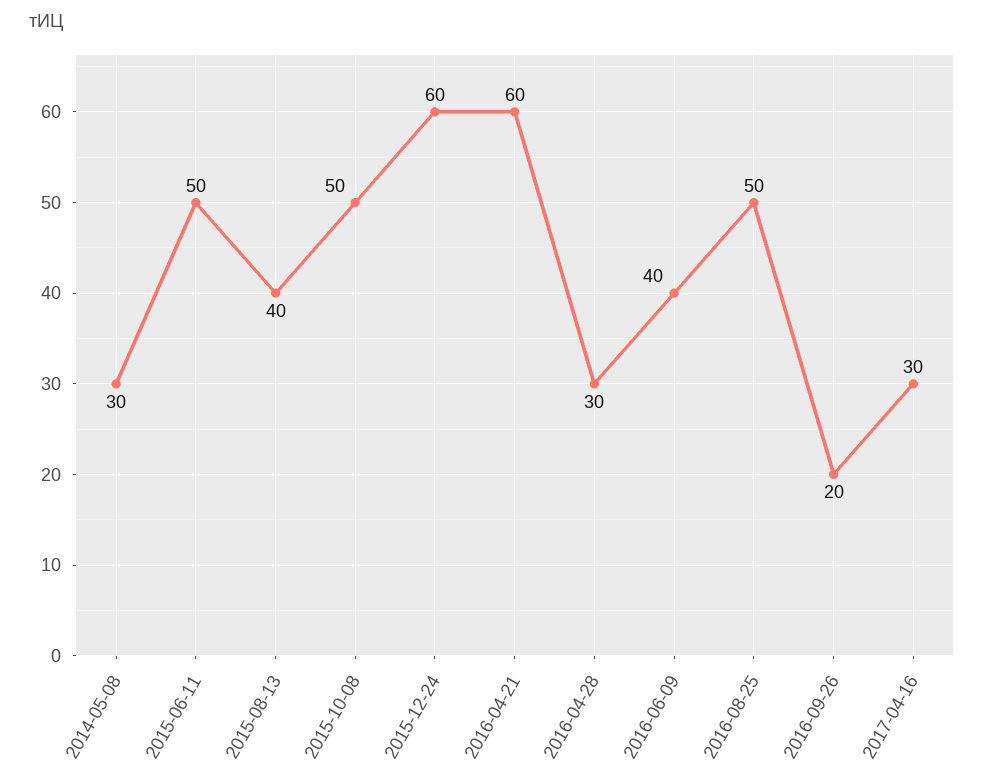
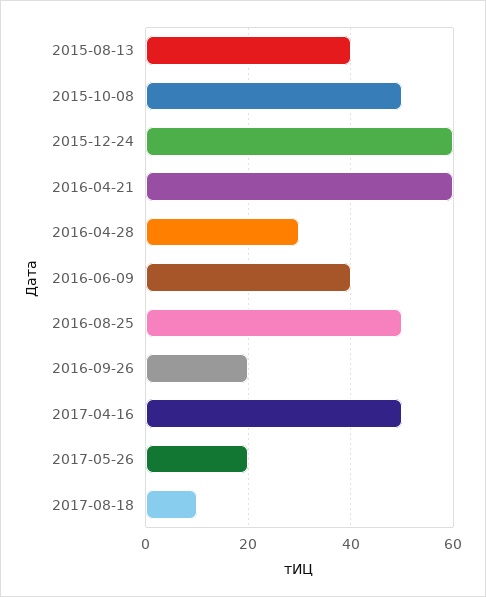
2014-05-08: 30 -> none
2015-06-11: 50 -> none
2017-04-16: 30 -> 50
2017-05-26: none -> 20
2017-08-18: none -> 10

